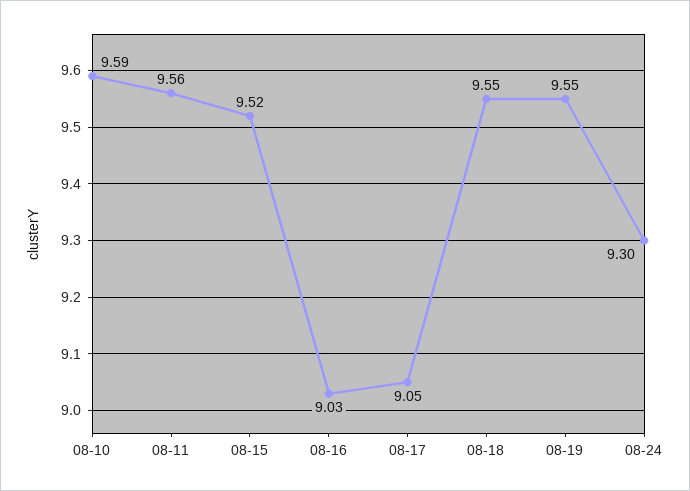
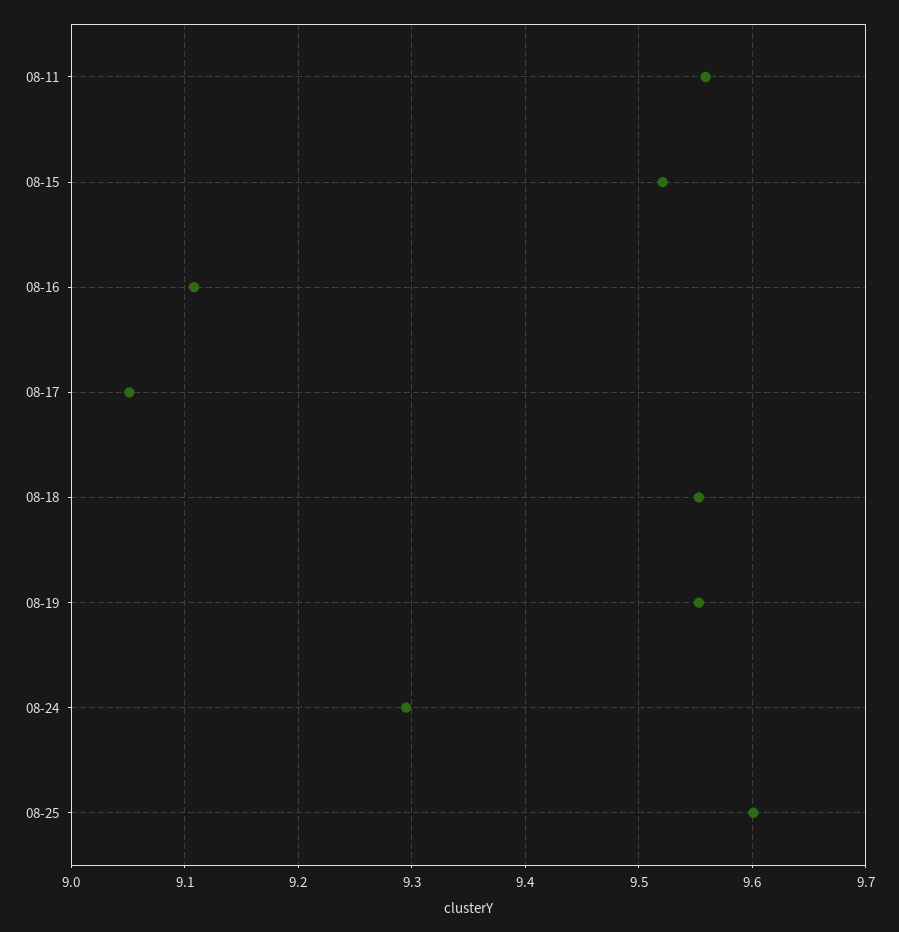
08-10: 9.59 -> none
08-16: 9.03 -> 9.11
08-25: none -> 9.6

